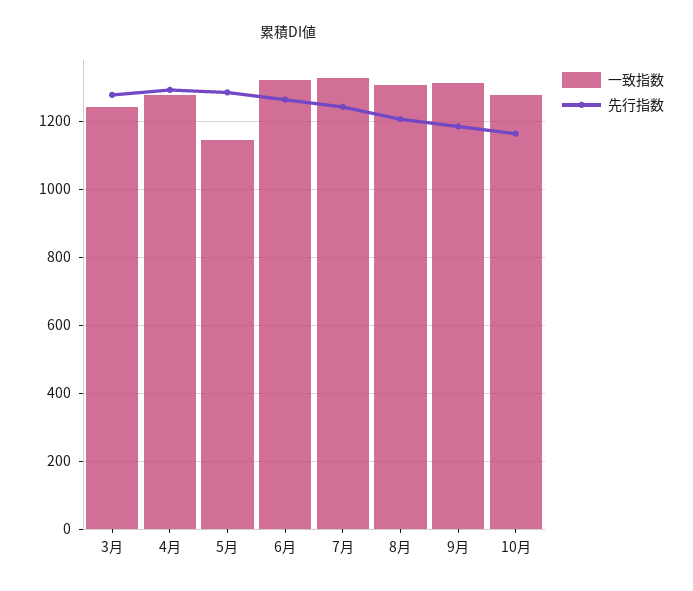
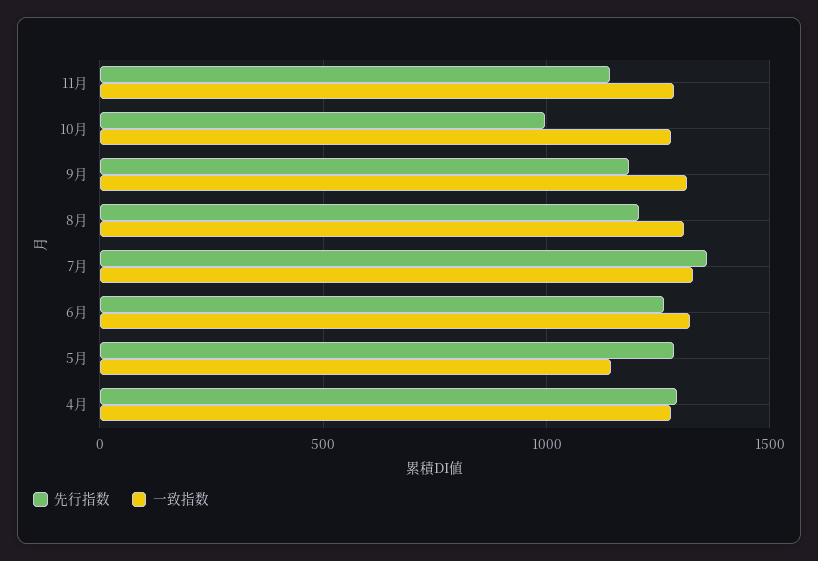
一致指数, 3月: 1240 -> none
先行指数, 3月: 1280 -> none
先行指数, 7月: 1240 -> 1350
先行指数, 10月: 1160 -> 1000
先行指数, 11月: none -> 1150
一致指数, 11月: none -> 1300

